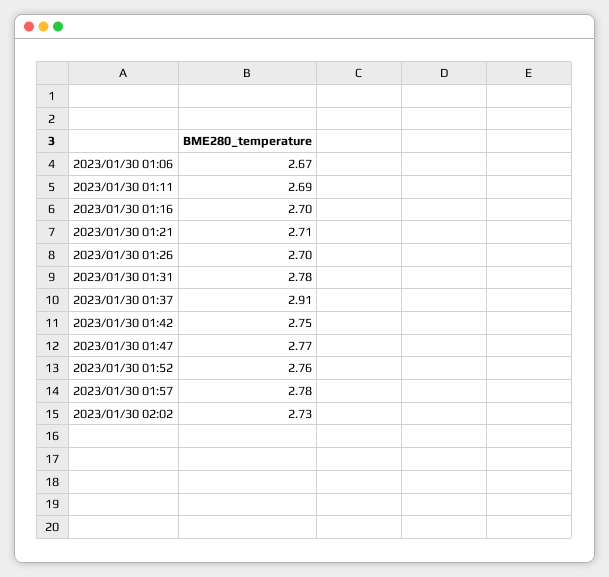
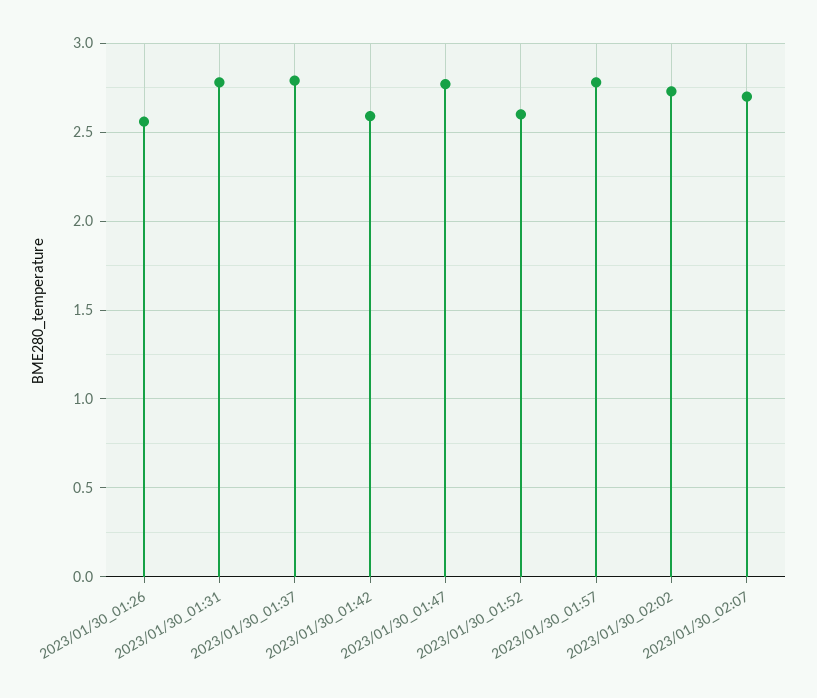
2023/01/30 01:06: 2.67 -> none
2023/01/30 01:11: 2.69 -> none
2023/01/30 01:16: 2.7 -> none
2023/01/30 01:21: 2.71 -> none
2023/01/30 01:26: 2.7 -> 2.55
2023/01/30 01:37: 2.91 -> 2.8
2023/01/30 01:42: 2.75 -> 2.6
2023/01/30 01:52: 2.76 -> 2.6
2023/01/30_02:07: none -> 2.7

